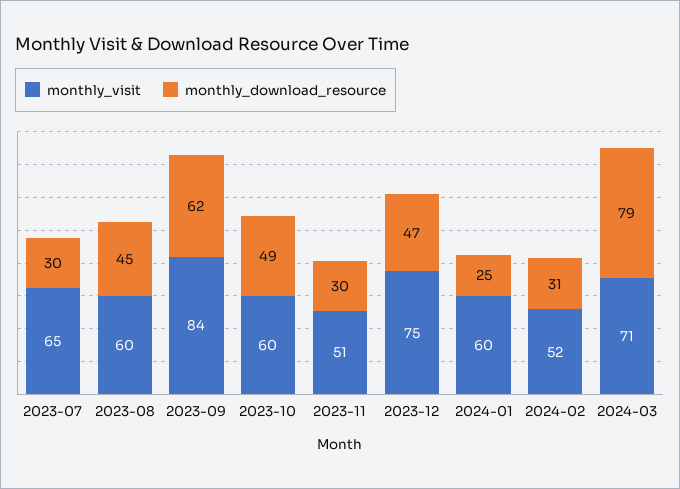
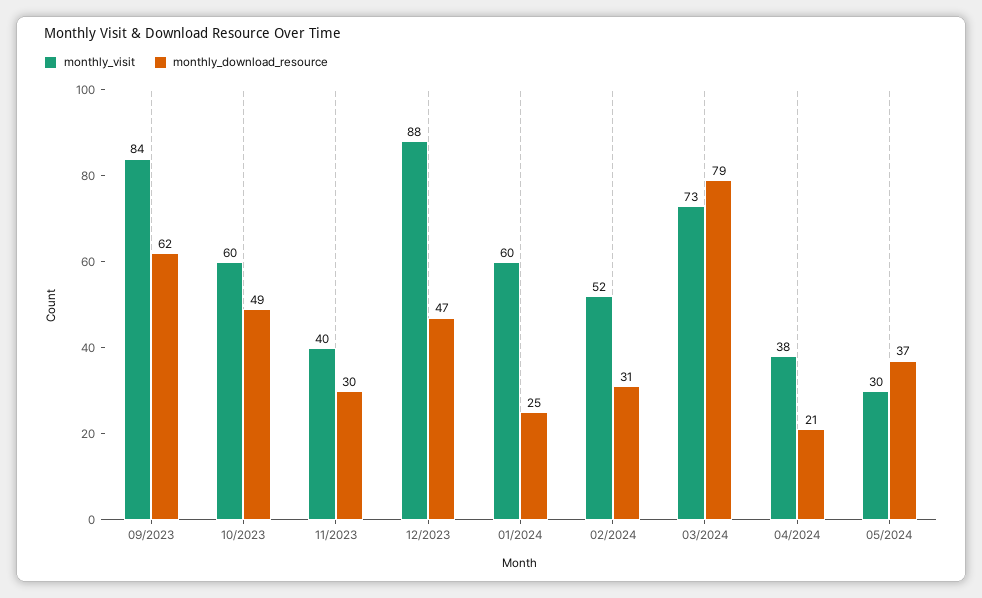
monthly_visit, 2023-07: 65 -> none
monthly_download_resource, 2023-07: 30 -> none
monthly_visit, 2023-08: 60 -> none
monthly_download_resource, 2023-08: 45 -> none
monthly_visit, 2023-11: 51 -> 40
monthly_visit, 2023-12: 75 -> 88
monthly_visit, 2024-03: 71 -> 73
monthly_visit, 04/2024: none -> 38
monthly_download_resource, 04/2024: none -> 21
monthly_visit, 05/2024: none -> 30
monthly_download_resource, 05/2024: none -> 37

